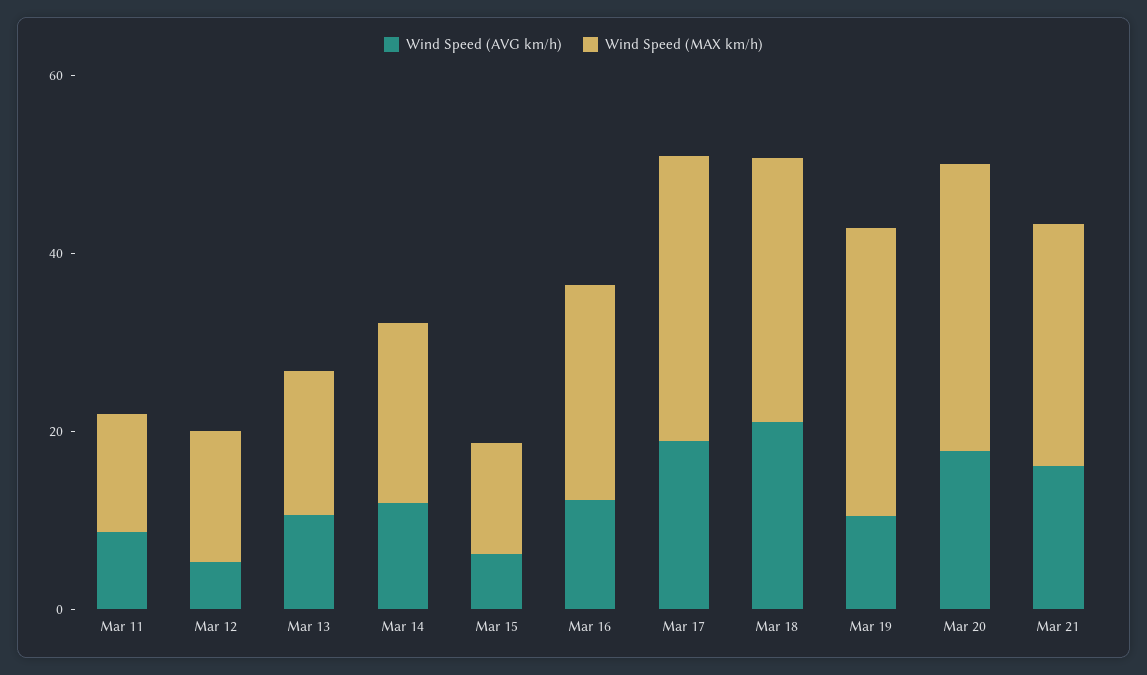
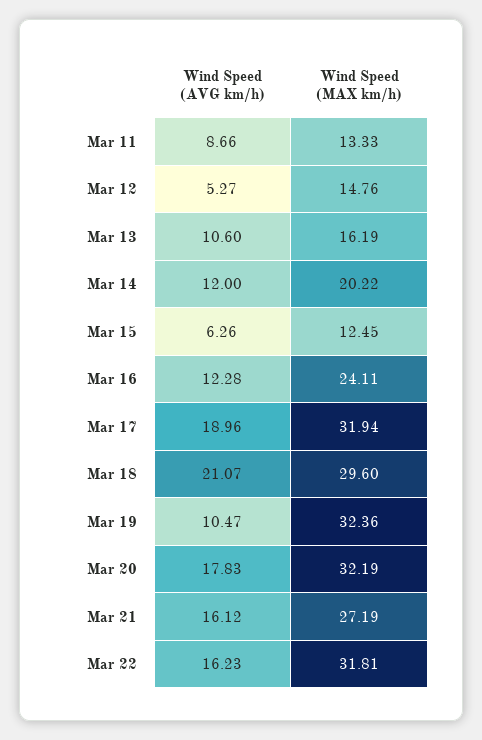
Wind Speed (AVG km/h), Mar 22: none -> 16.23
Wind Speed (MAX km/h), Mar 22: none -> 31.81

